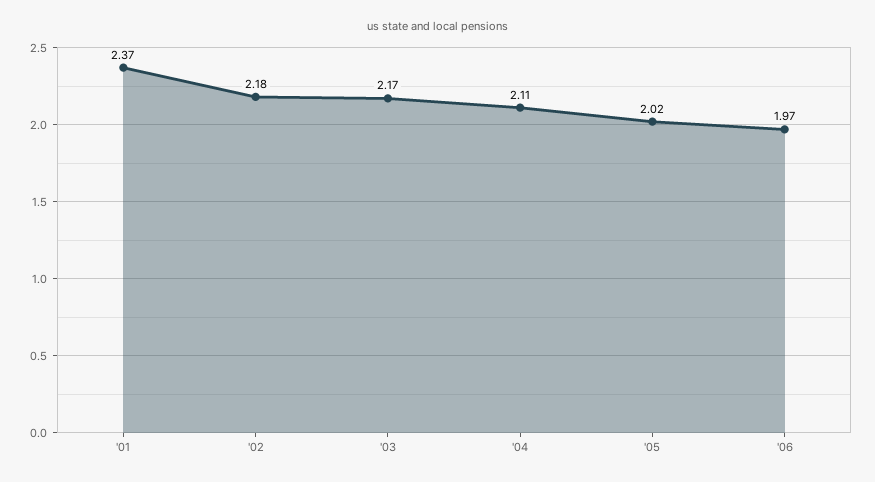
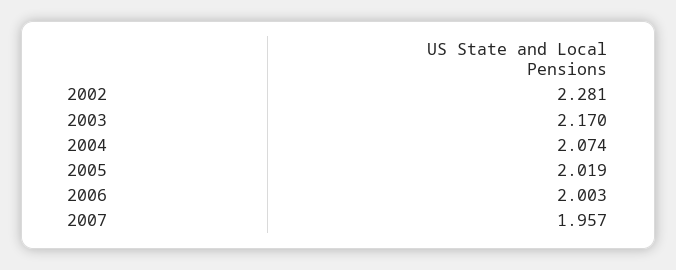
'01: 2.37 -> none
'02: 2.18 -> 2.281
'04: 2.11 -> 2.074
'06: 1.97 -> 2.003
2007: none -> 1.957

